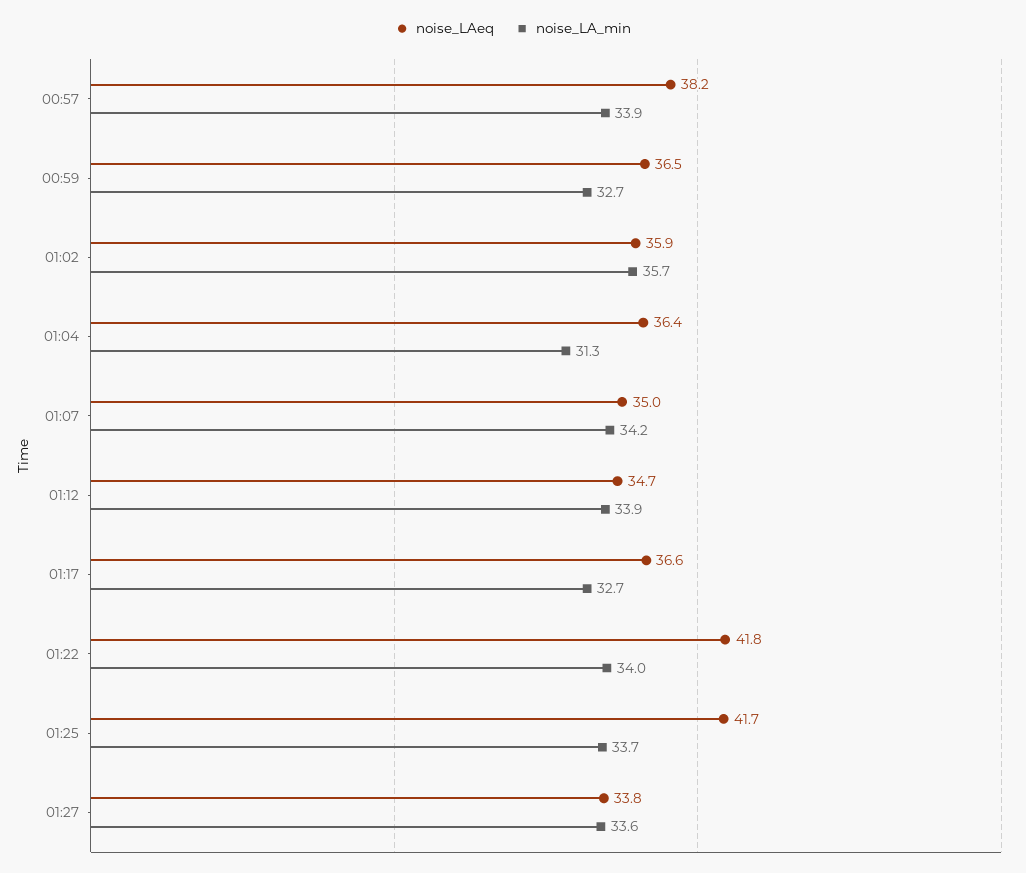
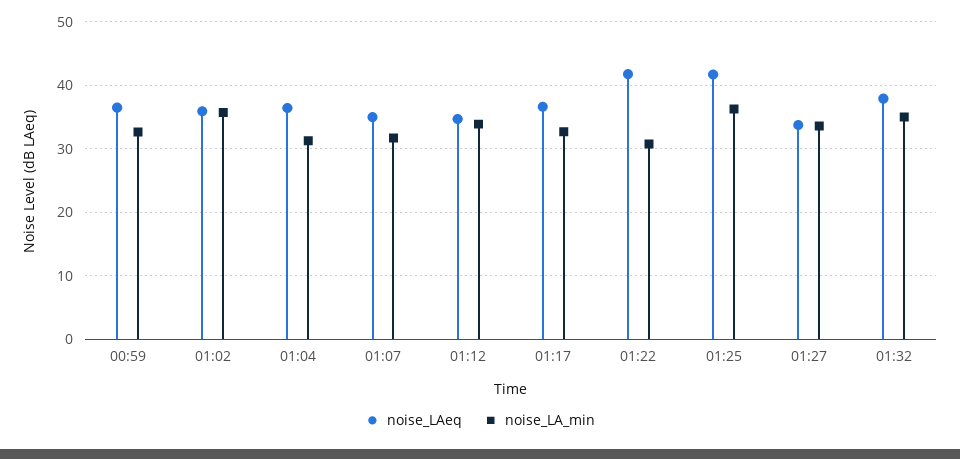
noise_LAeq, 00:57: 38.2 -> none
noise_LA_min, 00:57: 33.9 -> none
noise_LA_min, 01:07: 34.2 -> 32
noise_LA_min, 01:22: 34 -> 31
noise_LA_min, 01:25: 33.7 -> 36
noise_LAeq, 01:32: none -> 38
noise_LA_min, 01:32: none -> 35

